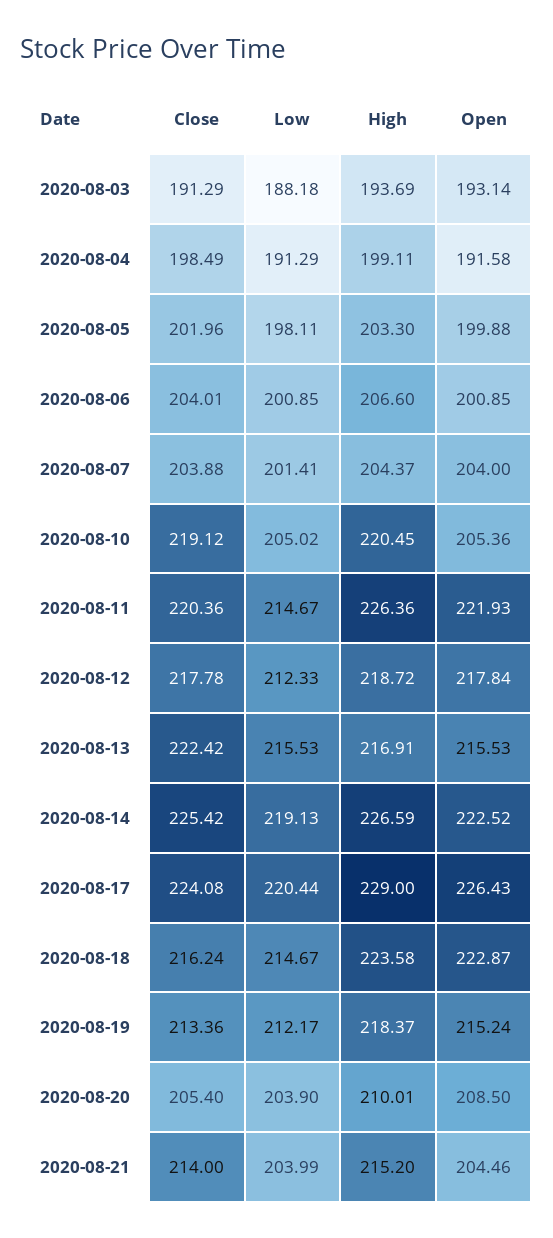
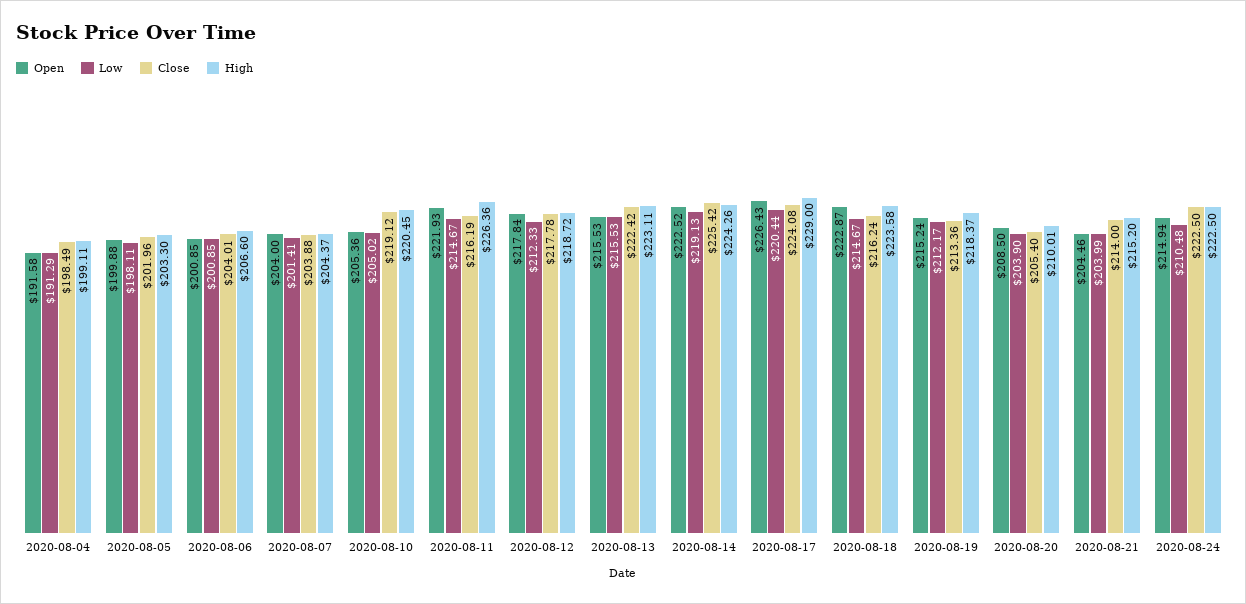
Close, 2020-08-03: 191.29 -> none
Low, 2020-08-03: 188.18 -> none
High, 2020-08-03: 193.69 -> none
Open, 2020-08-03: 193.14 -> none
Close, 2020-08-11: 220.36 -> 216.19
High, 2020-08-13: 216.91 -> 223.11
High, 2020-08-14: 226.59 -> 224.26
Open, 2020-08-24: none -> 214.94
Low, 2020-08-24: none -> 210.48
Close, 2020-08-24: none -> 222.5
High, 2020-08-24: none -> 222.5

